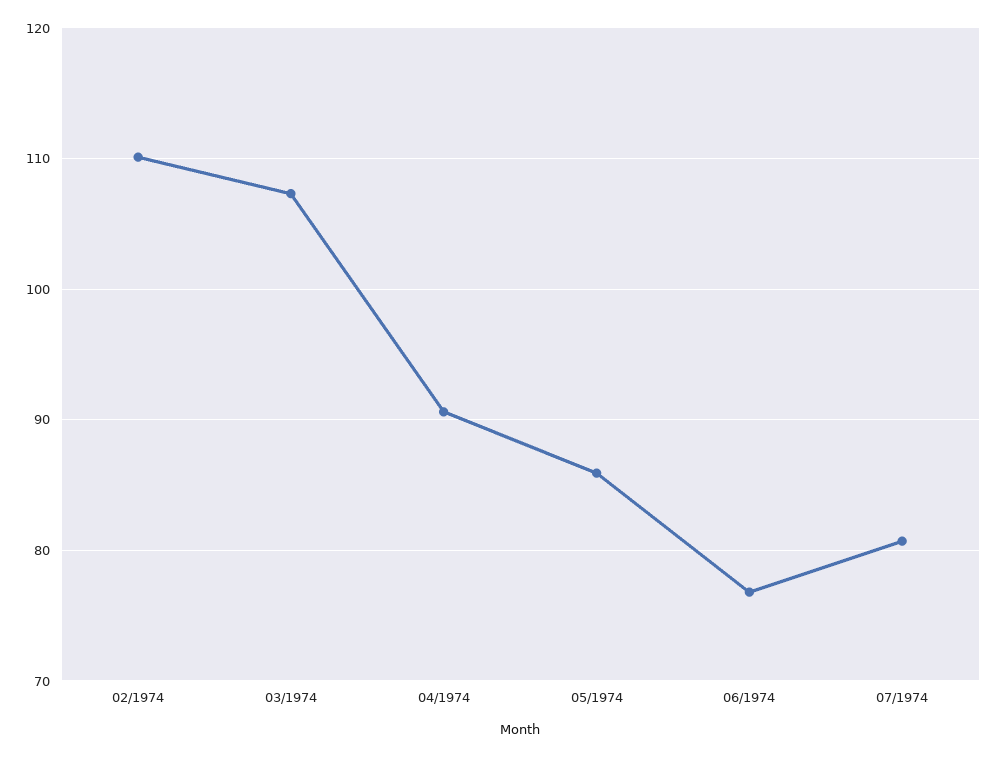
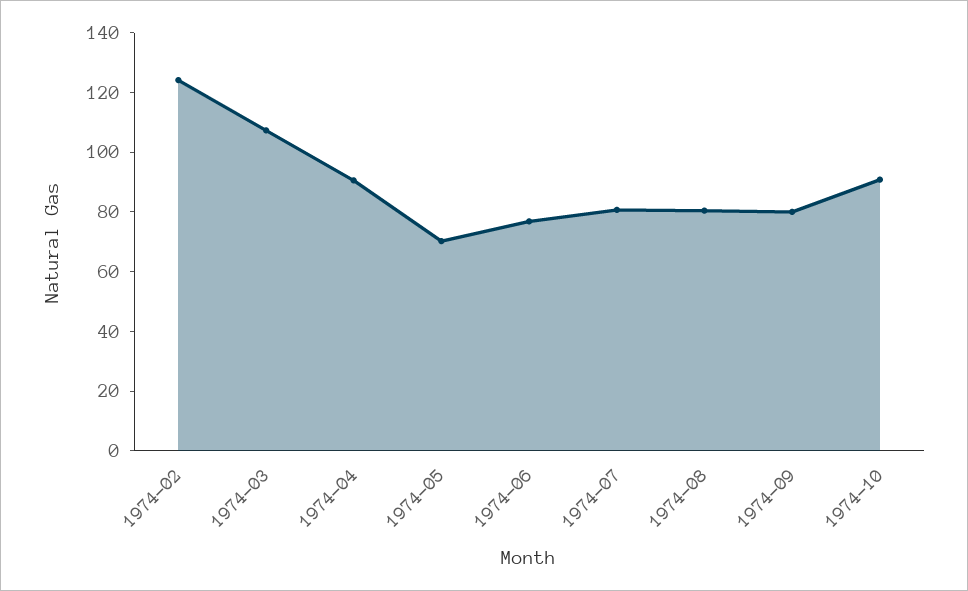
02/1974: 110 -> 125
05/1974: 86 -> 70
1974-08: none -> 80
1974-09: none -> 80
1974-10: none -> 90

